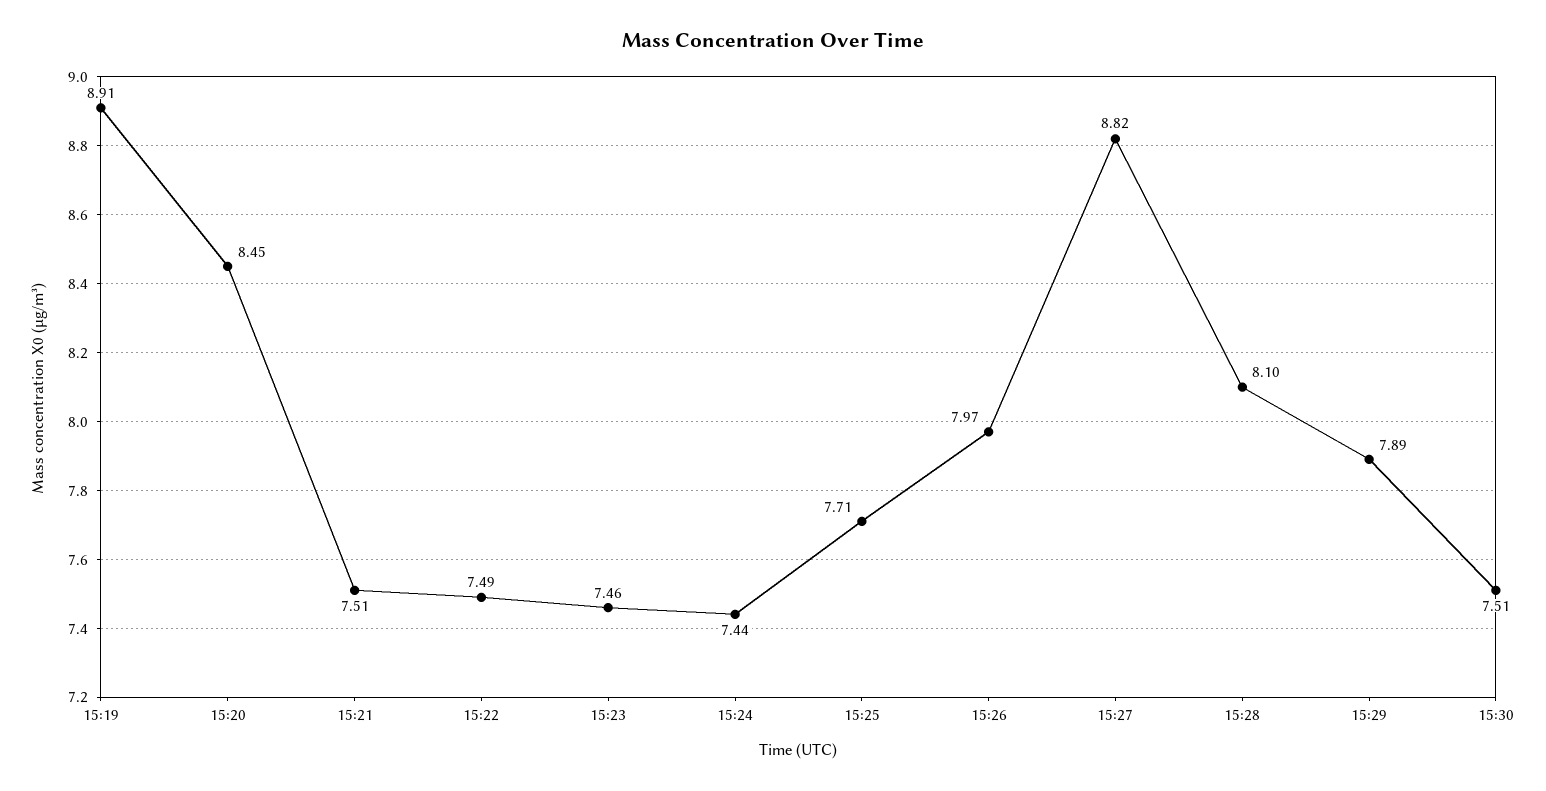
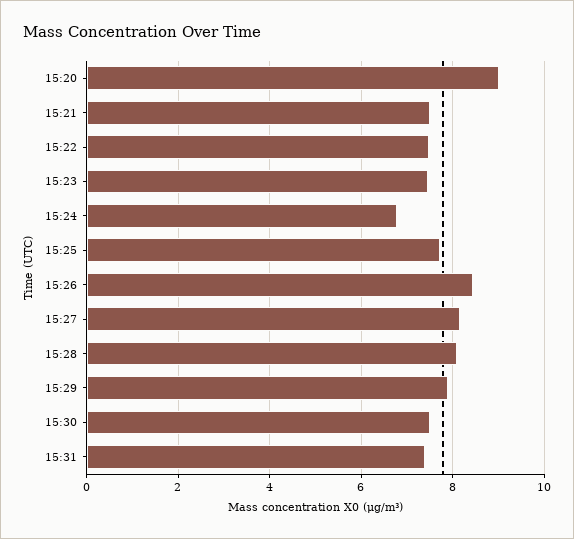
15:19: 8.91 -> none
15:20: 8.45 -> 9
15:24: 7.44 -> 6.8
15:26: 7.97 -> 8.4
15:27: 8.82 -> 8.2
15:31: none -> 7.4

